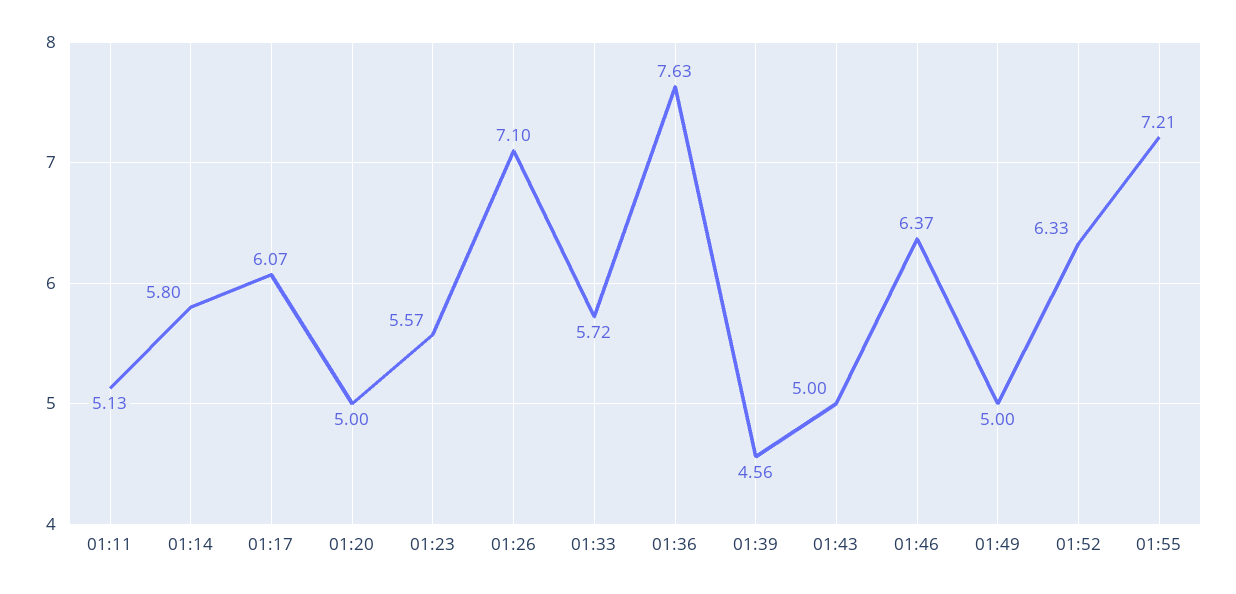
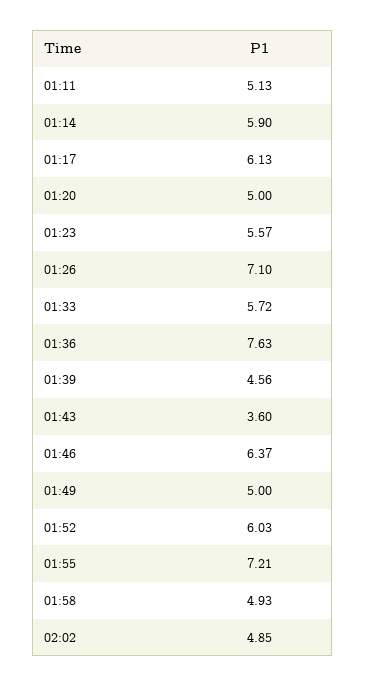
01:14: 5.8 -> 5.9
01:17: 6.07 -> 6.13
01:43: 5 -> 3.6
01:52: 6.33 -> 6.03
01:58: none -> 4.93
02:02: none -> 4.85

